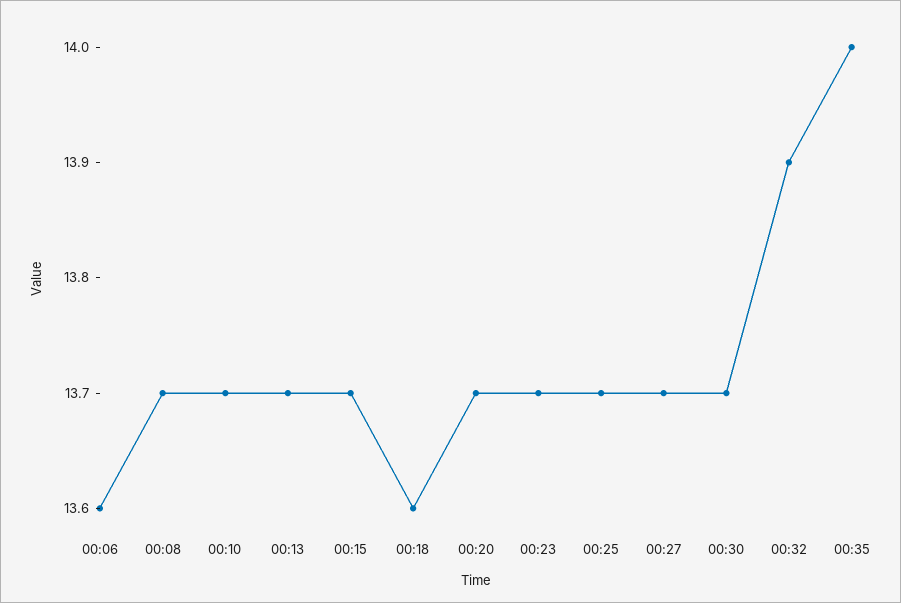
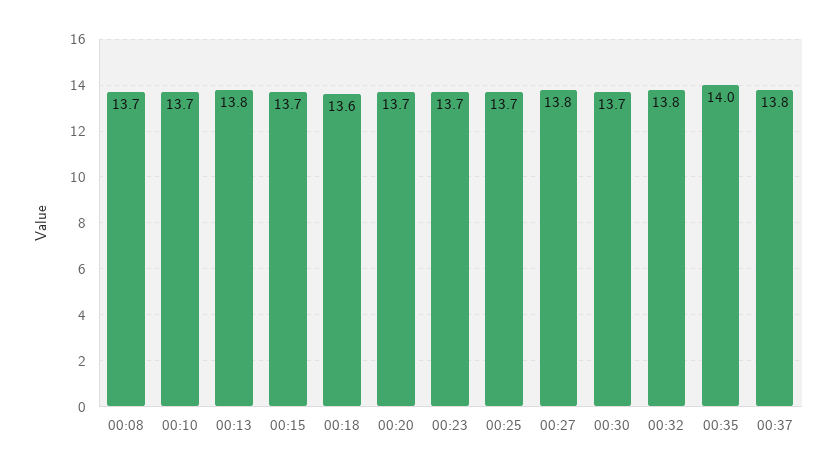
00:06: 13.6 -> none
00:13: 13.7 -> 13.8
00:27: 13.7 -> 13.8
00:32: 13.9 -> 13.8
00:37: none -> 13.8

